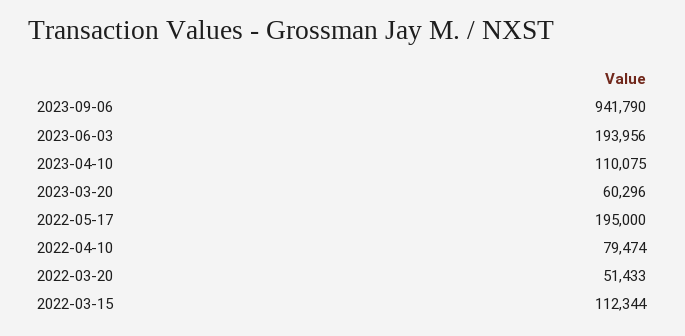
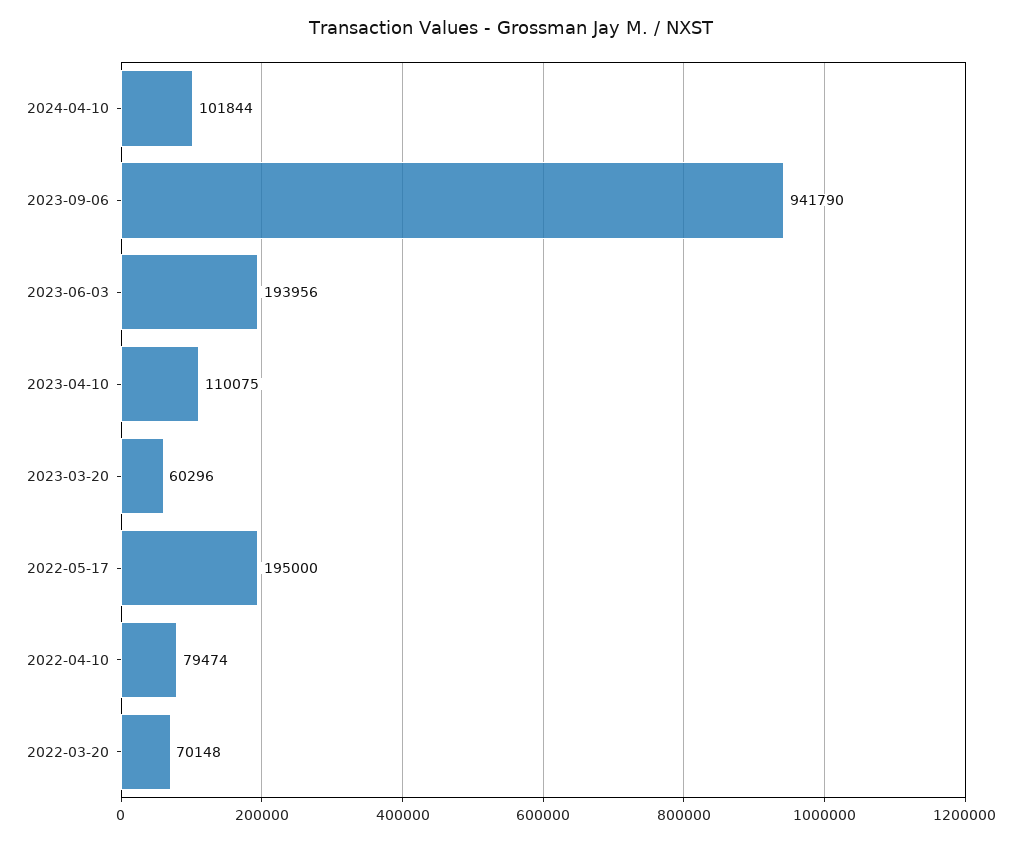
2022-03-20: 51433 -> 70148
2022-03-15: 112344 -> none
2024-04-10: none -> 101844

